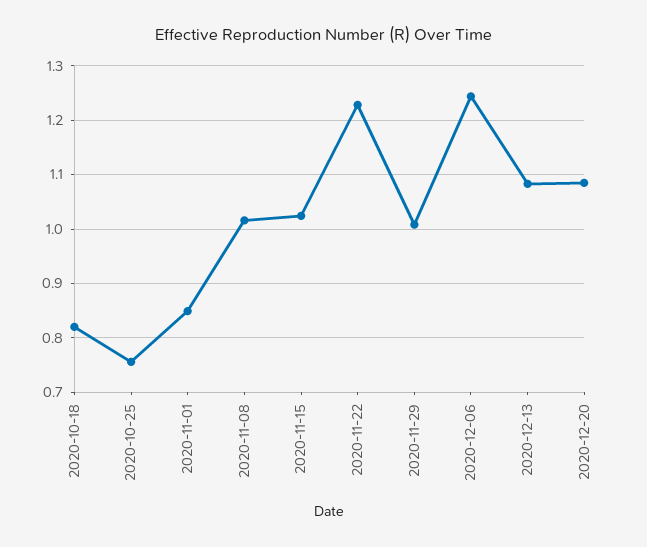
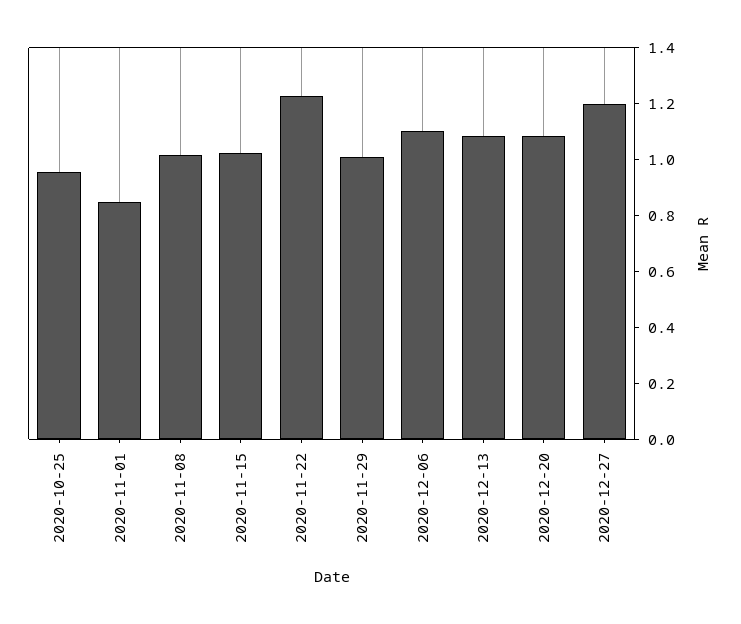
2020-10-18: 0.82 -> none
2020-10-25: 0.76 -> 0.95
2020-12-06: 1.24 -> 1.1
2020-12-27: none -> 1.2

